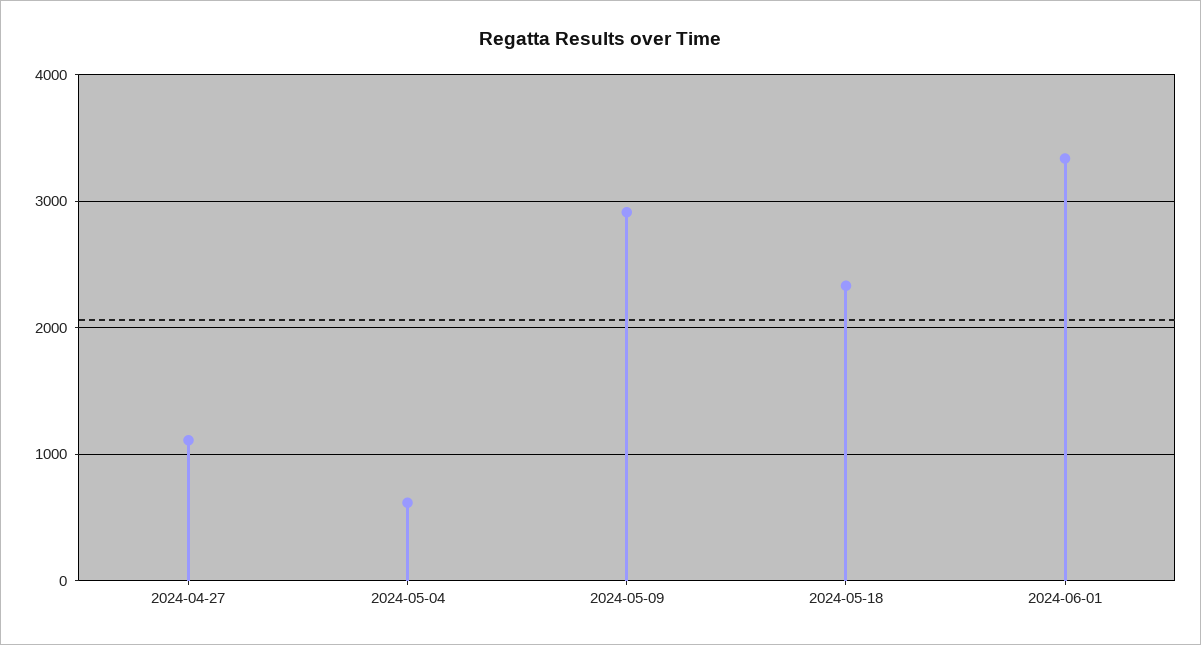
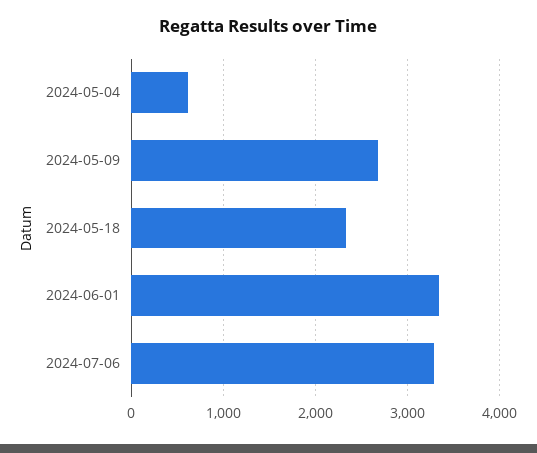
2024-04-27: 1100 -> none
2024-05-09: 2900 -> 2700
2024-07-06: none -> 3300

